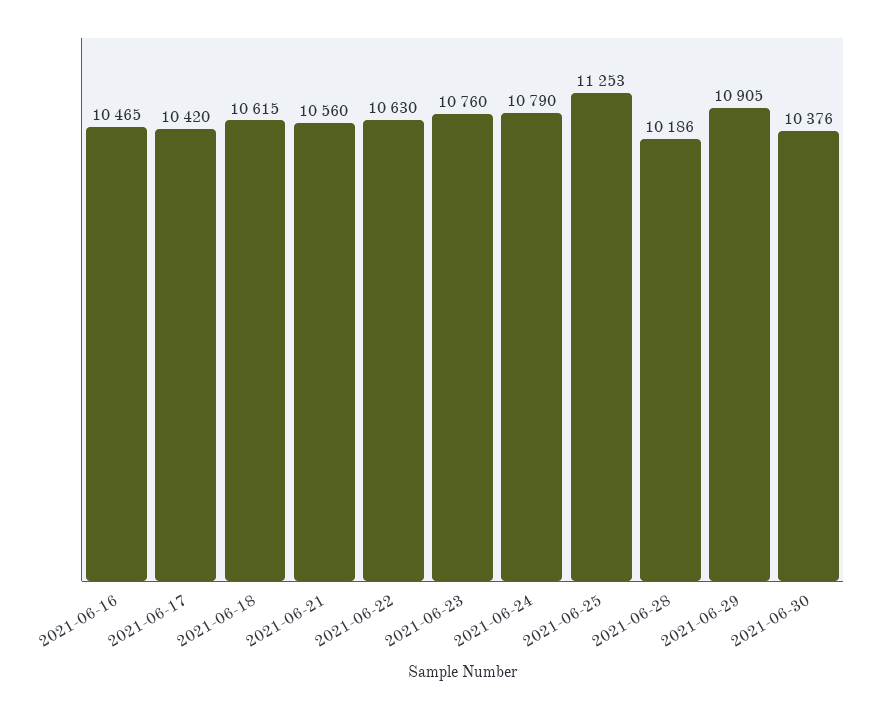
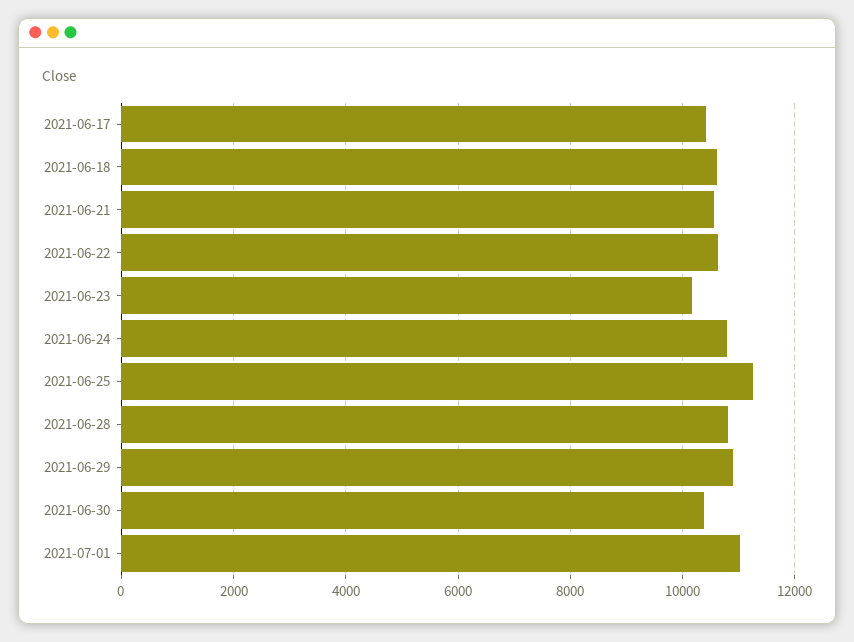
2021-06-16: 10465 -> none
2021-06-23: 10760 -> 10200
2021-06-28: 10186 -> 10800
2021-07-01: none -> 11000

